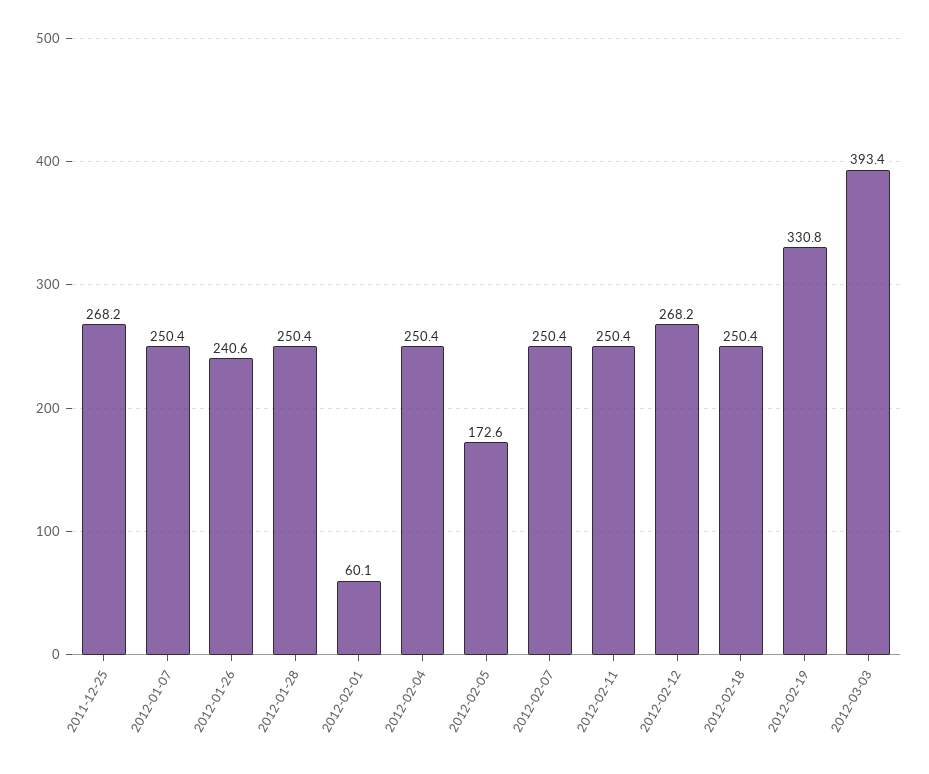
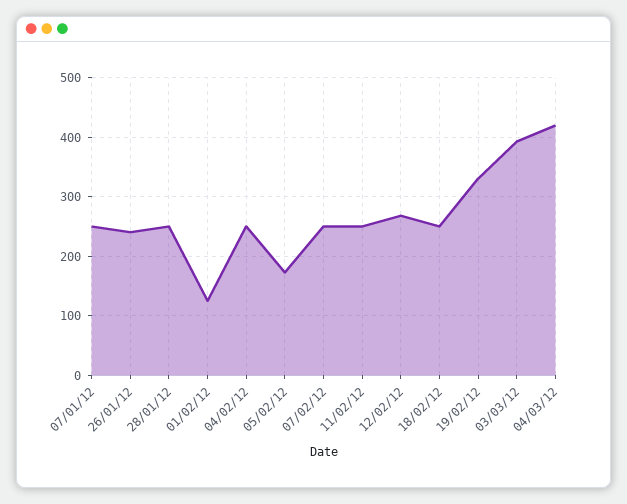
2011-12-25: 268.2 -> none
2012-02-01: 60.1 -> 120
04/03/12: none -> 420

